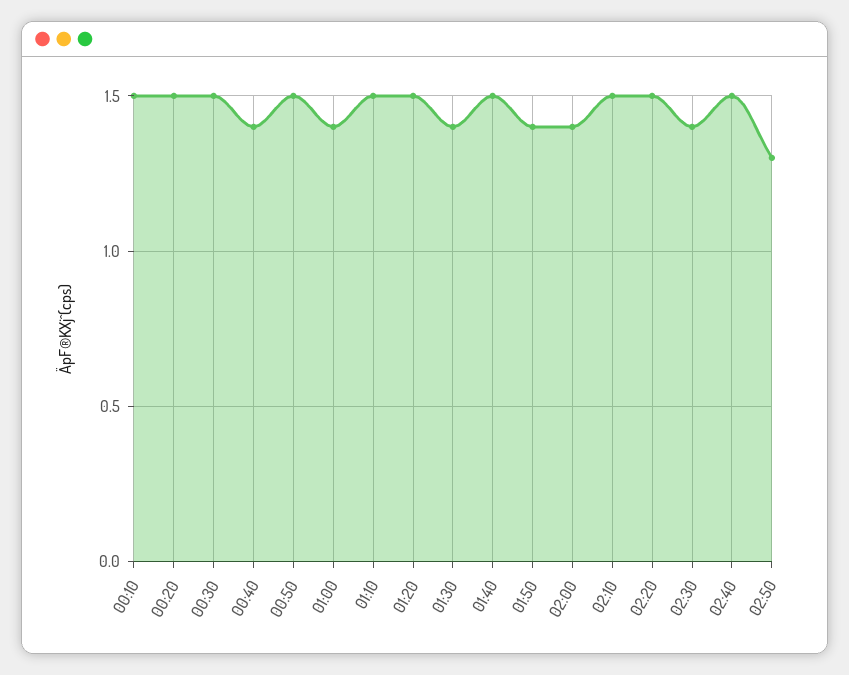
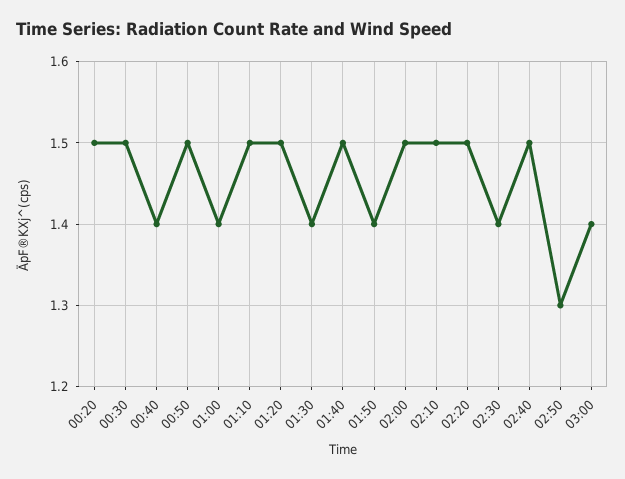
00:10: 1.5 -> none
02:00: 1.4 -> 1.5
03:00: none -> 1.4

